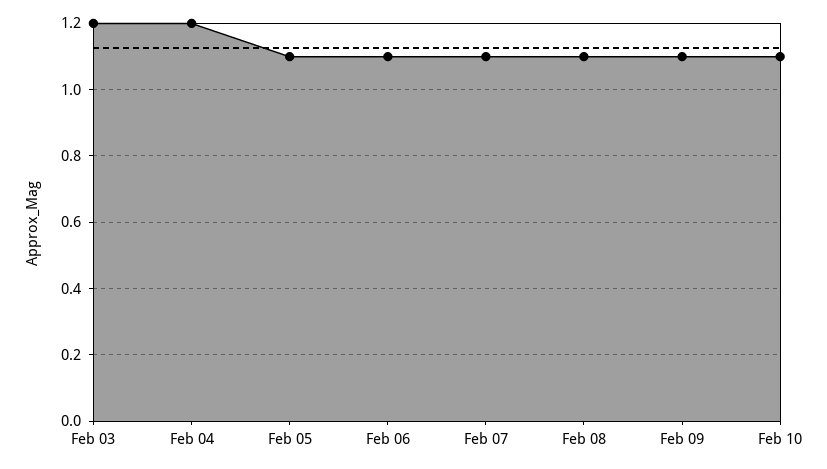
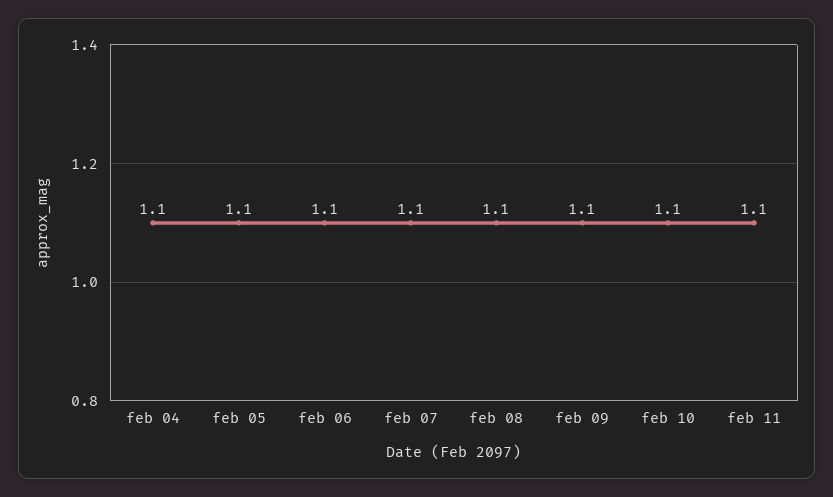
Feb 03: 1.2 -> none
Feb 04: 1.2 -> 1.1
feb 11: none -> 1.1

